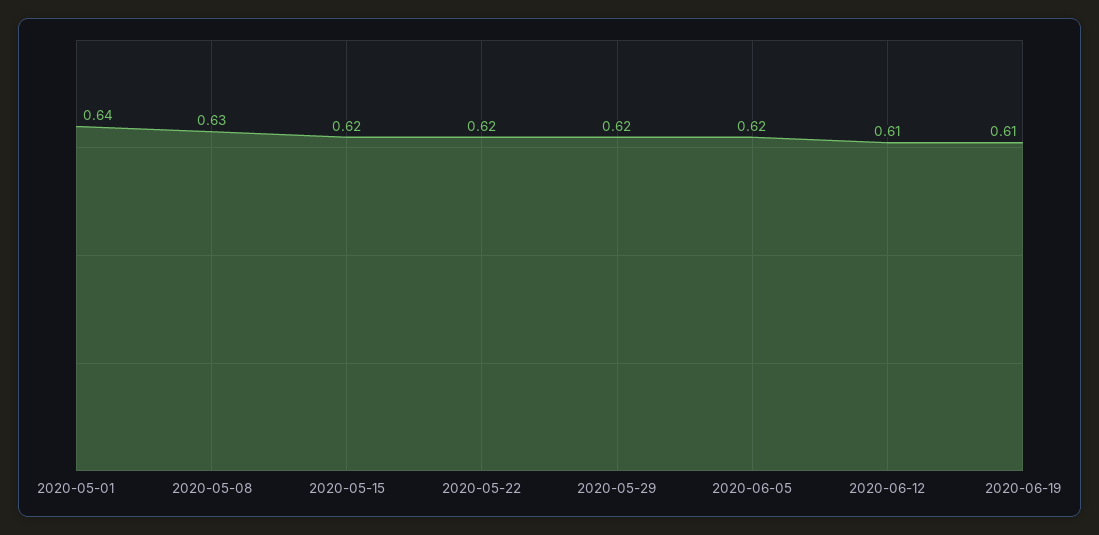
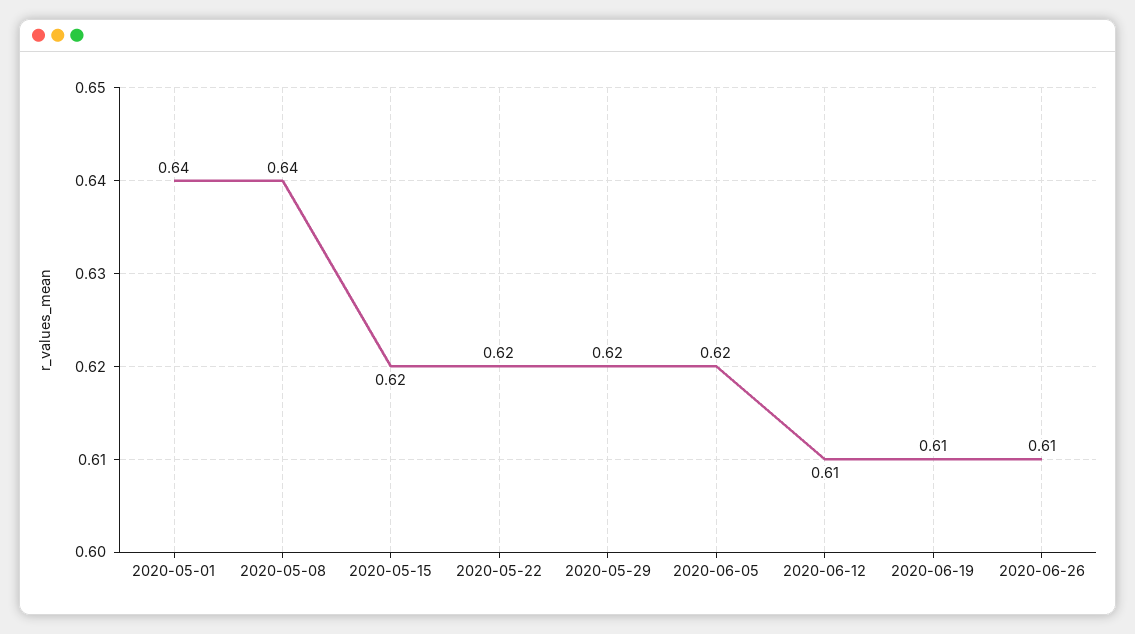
2020-05-08: 0.63 -> 0.64
2020-06-26: none -> 0.61

